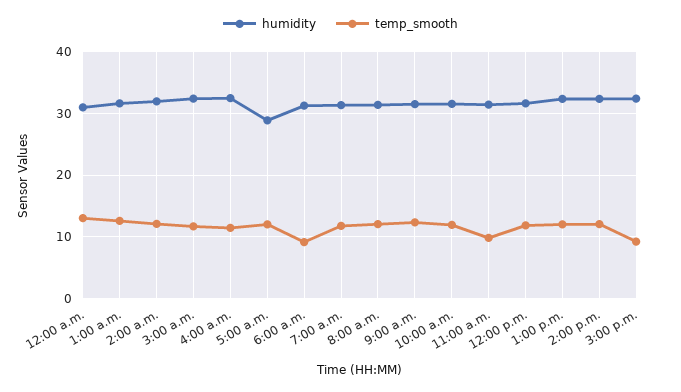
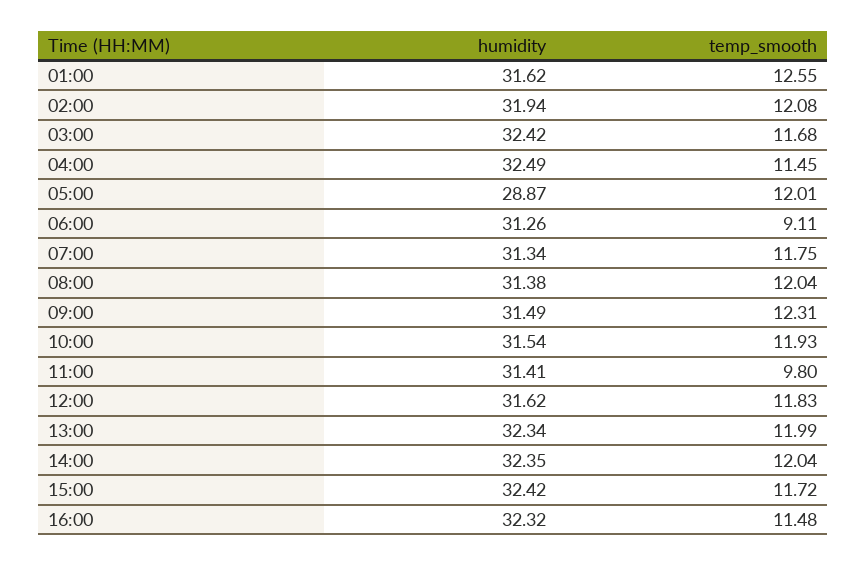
humidity, 12:00 a.m.: 31 -> none
temp_smooth, 12:00 a.m.: 13 -> none
temp_smooth, 3:00 p.m.: 9 -> 11.72
humidity, 16:00: none -> 32.32
temp_smooth, 16:00: none -> 11.48

